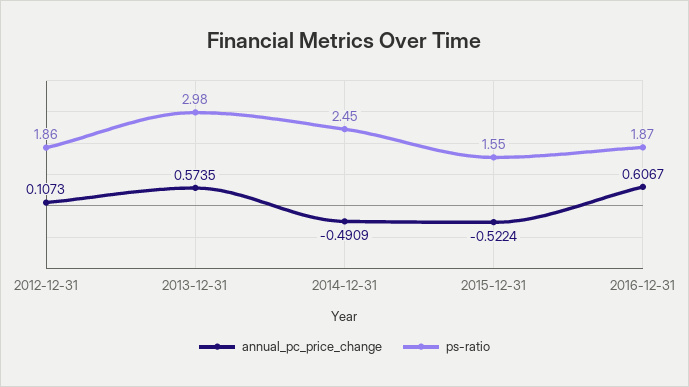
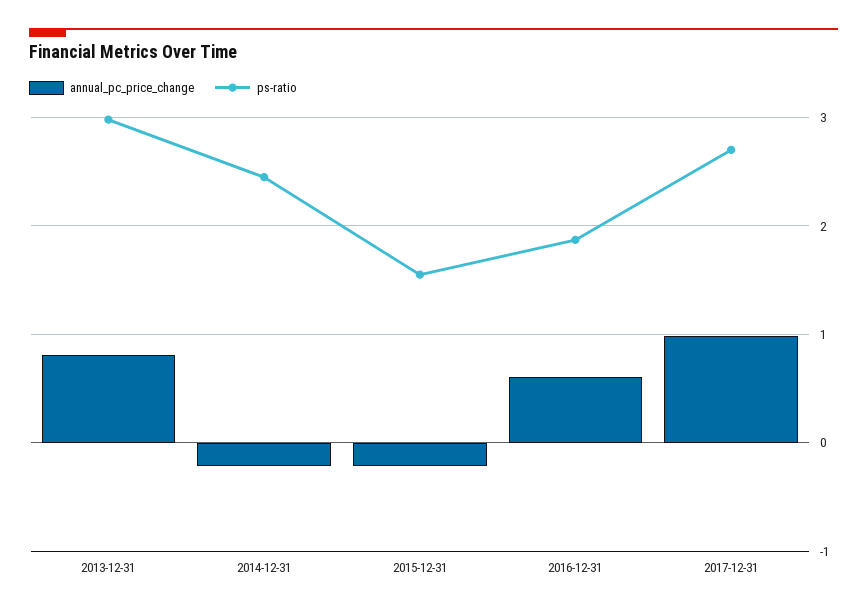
annual_pc_price_change, 2012-12-31: 0.1073 -> none
ps-ratio, 2012-12-31: 1.86 -> none
annual_pc_price_change, 2013-12-31: 0.5735 -> 0.8
annual_pc_price_change, 2014-12-31: -0.4909 -> -0.2
annual_pc_price_change, 2015-12-31: -0.5224 -> -0.2
annual_pc_price_change, 2017-12-31: none -> 1
ps-ratio, 2017-12-31: none -> 2.7

